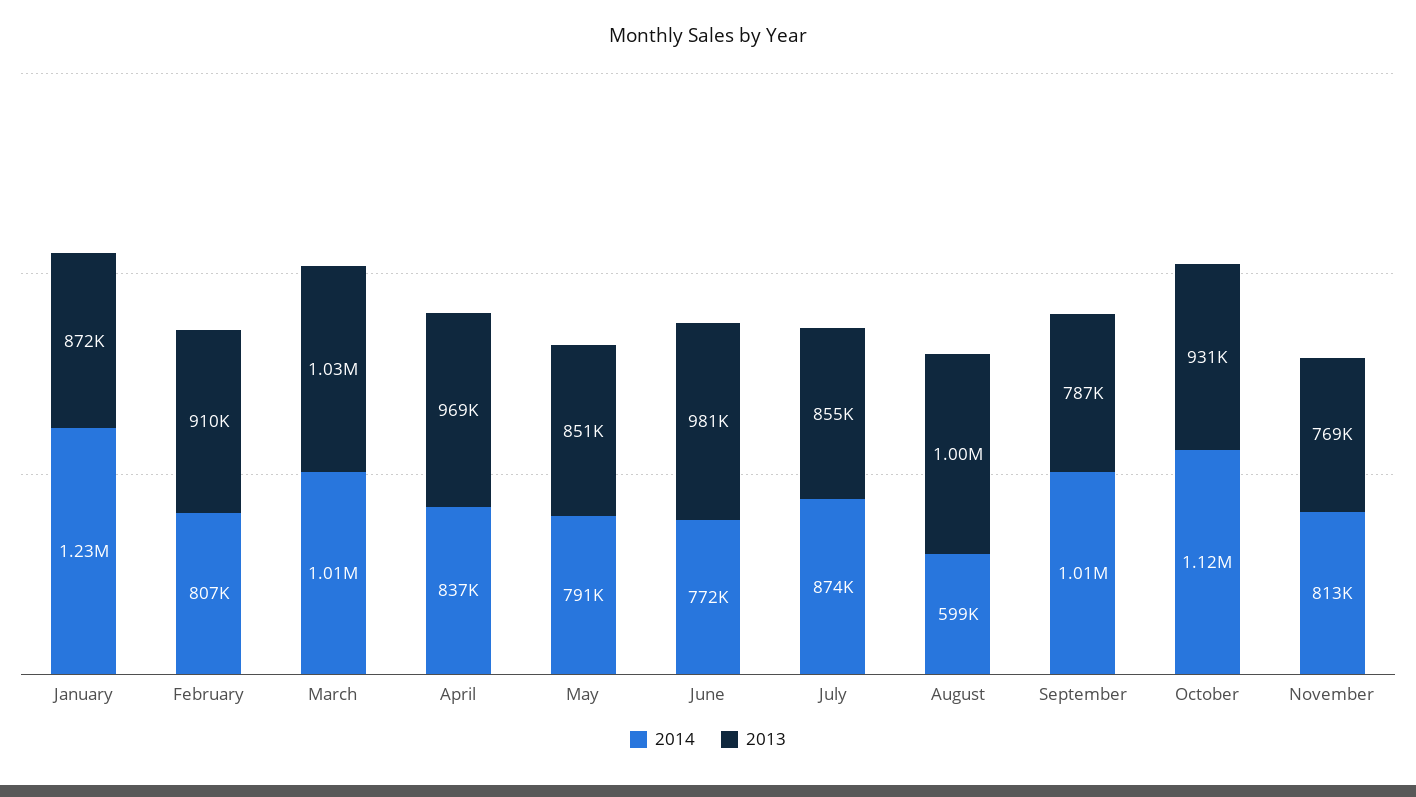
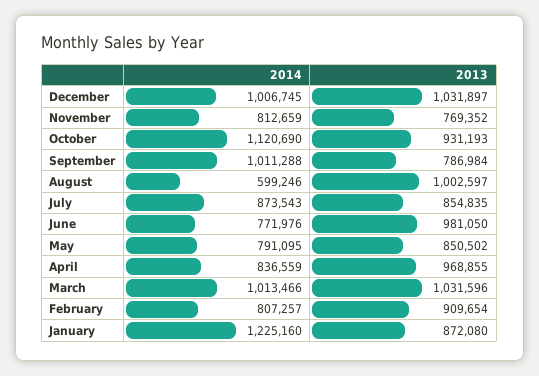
2014, December: none -> 1006745
2013, December: none -> 1031897

